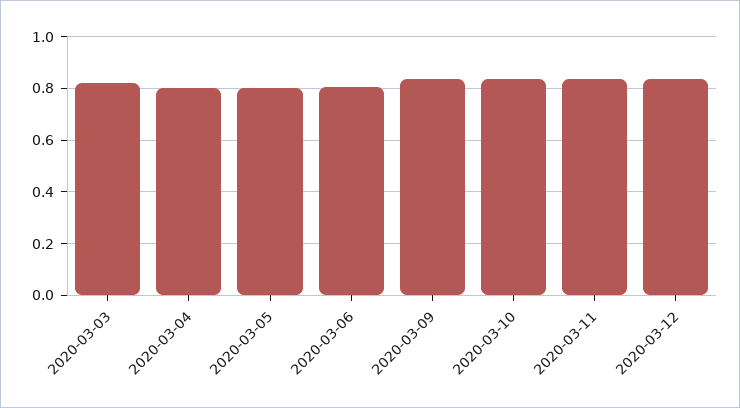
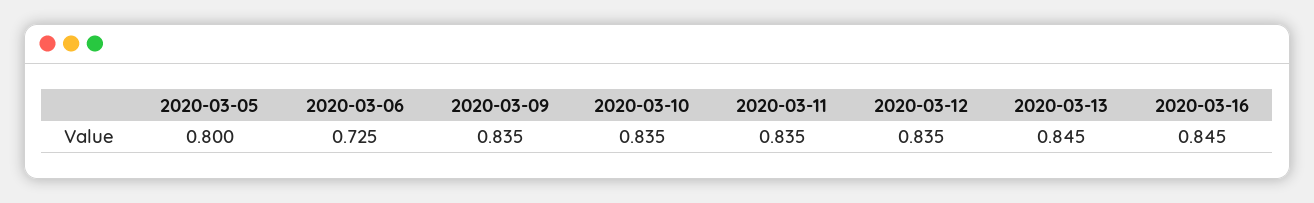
2020-03-03: 0.825 -> none
2020-03-04: 0.8 -> none
2020-03-06: 0.8 -> 0.725
2020-03-13: none -> 0.845
2020-03-16: none -> 0.845

